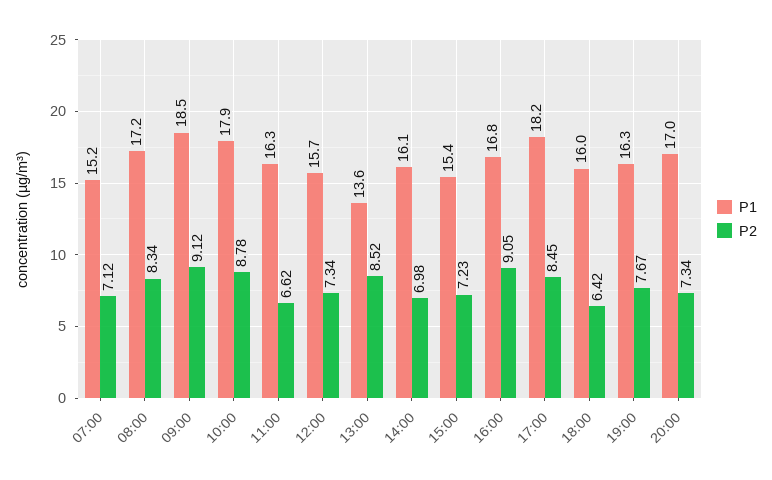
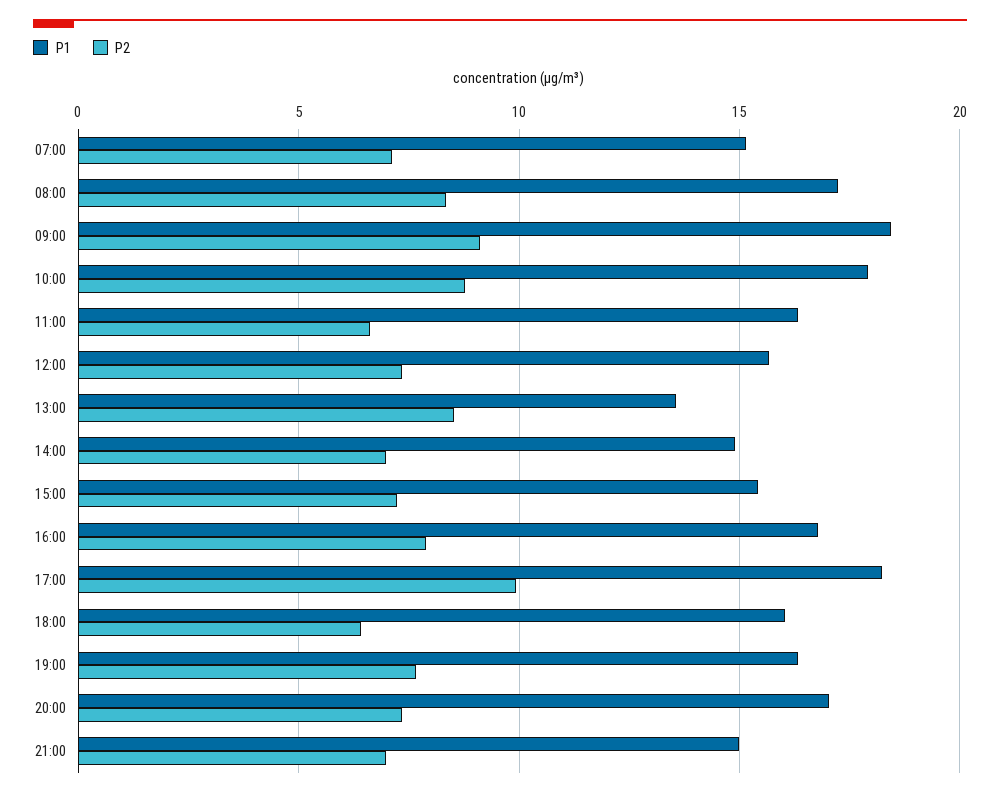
P1, 14:00: 16.1 -> 15
P2, 16:00: 9.05 -> 8
P2, 17:00: 8.45 -> 10
P1, 21:00: none -> 15
P2, 21:00: none -> 7

